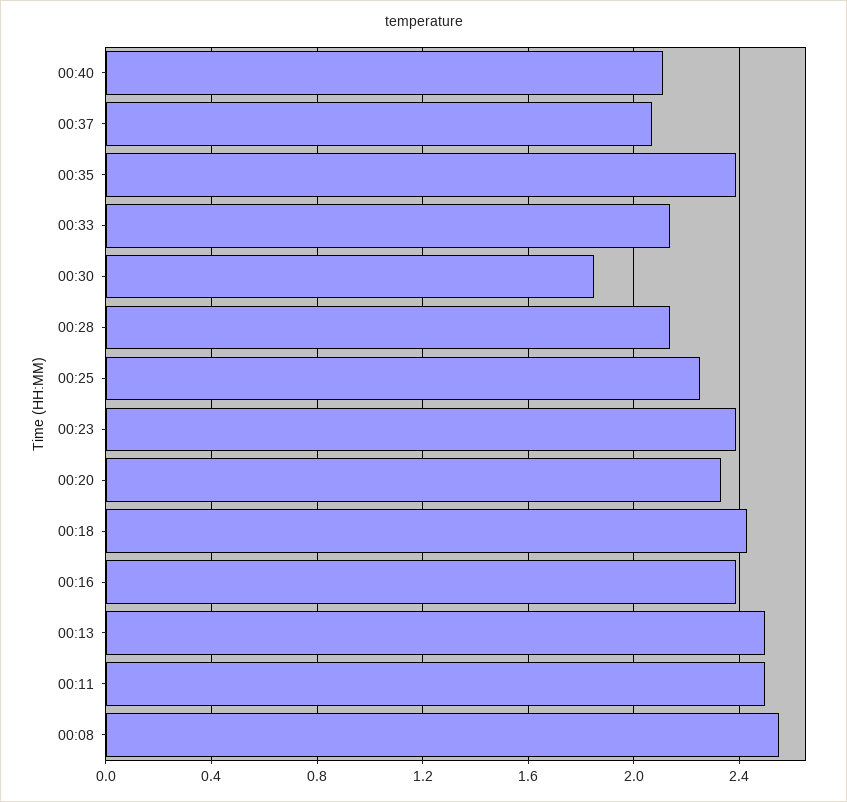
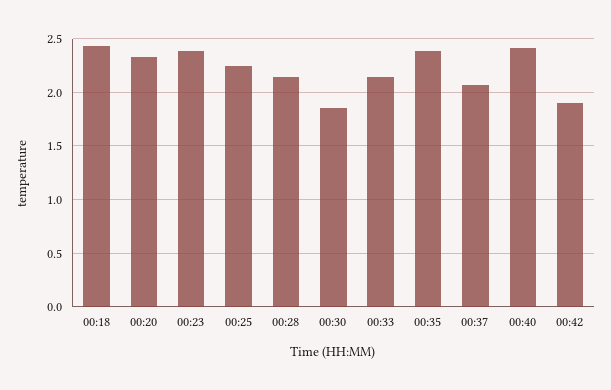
00:40: 2.1 -> 2.4
00:16: 2.4 -> none
00:13: 2.5 -> none
00:11: 2.5 -> none
00:08: 2.55 -> none
00:42: none -> 1.9

